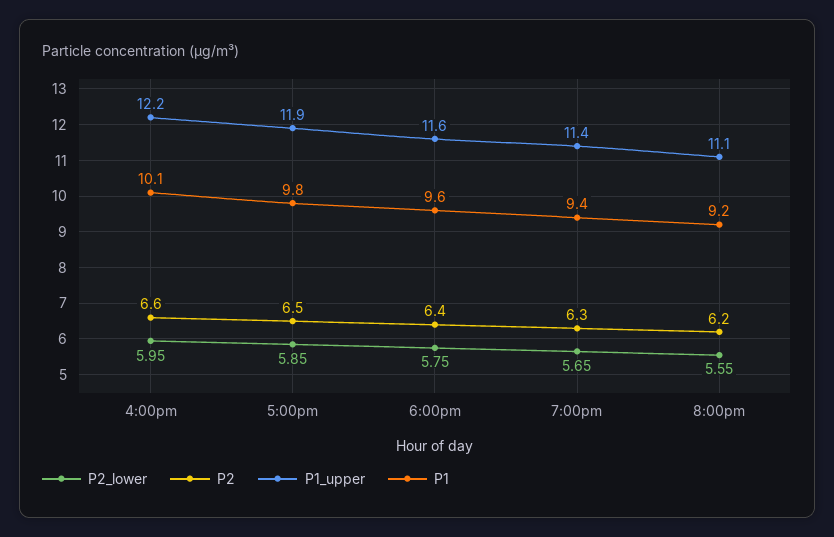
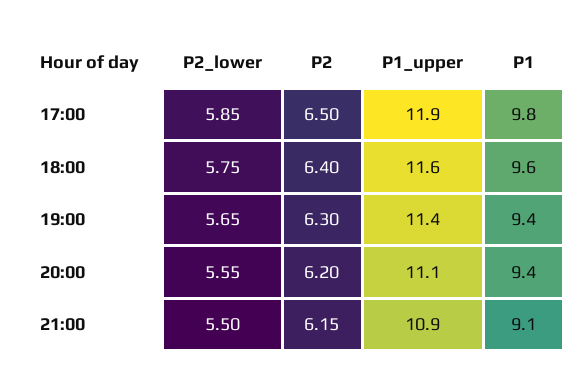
P2_lower, 4:00pm: 5.95 -> none
P2, 4:00pm: 6.6 -> none
P1_upper, 4:00pm: 12.2 -> none
P1, 4:00pm: 10.1 -> none
P1, 8:00pm: 9.2 -> 9.4
P2_lower, 21:00: none -> 5.5
P2, 21:00: none -> 6.15
P1_upper, 21:00: none -> 10.9
P1, 21:00: none -> 9.1

